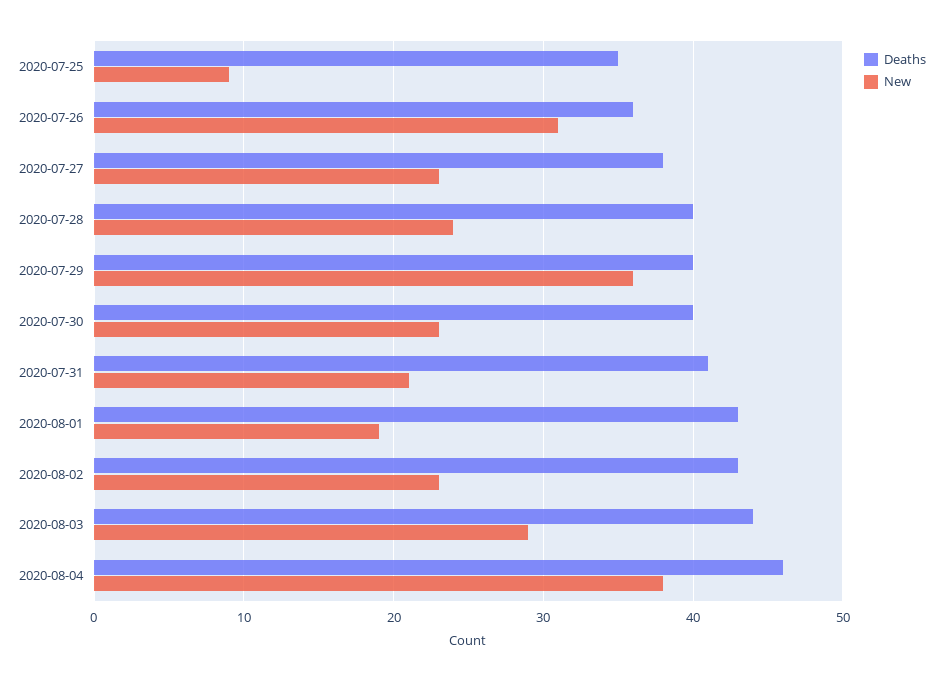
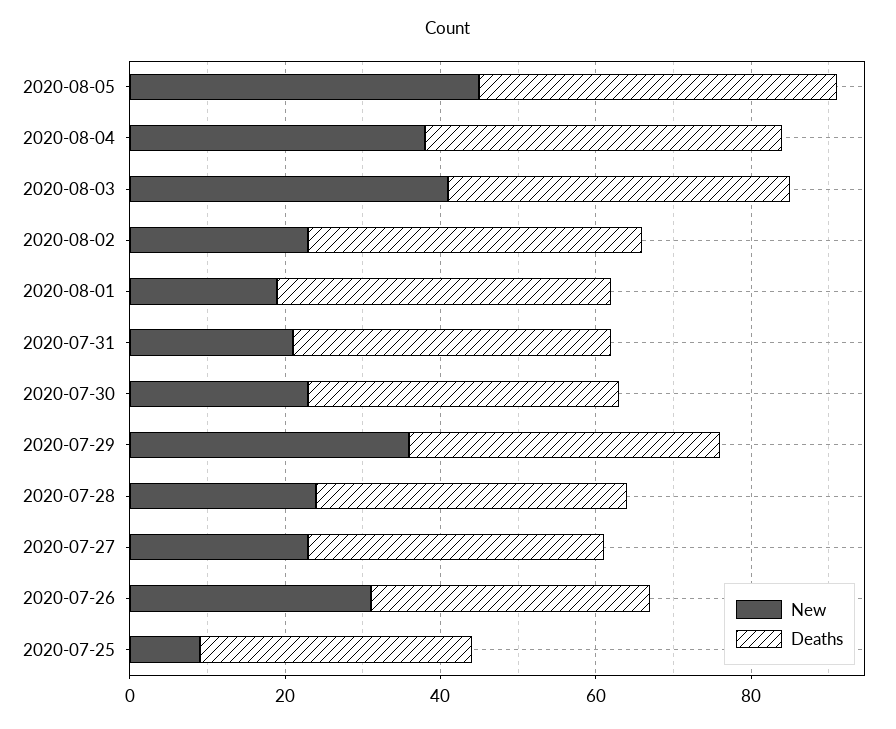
New, 2020-08-03: 29 -> 40
New, 2020-08-05: none -> 45
Deaths, 2020-08-05: none -> 45

